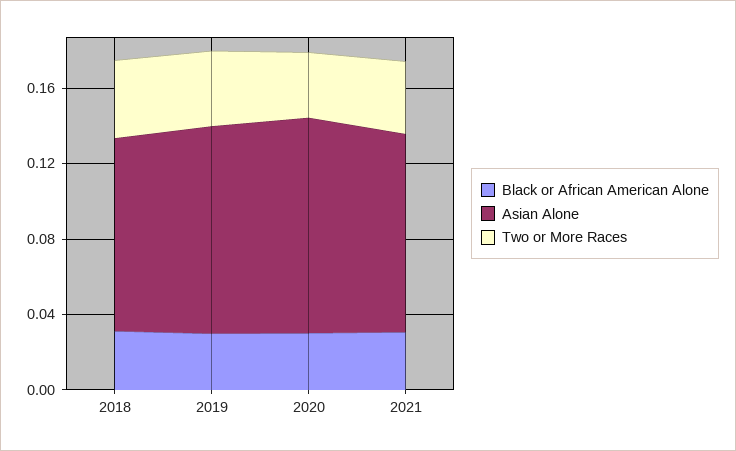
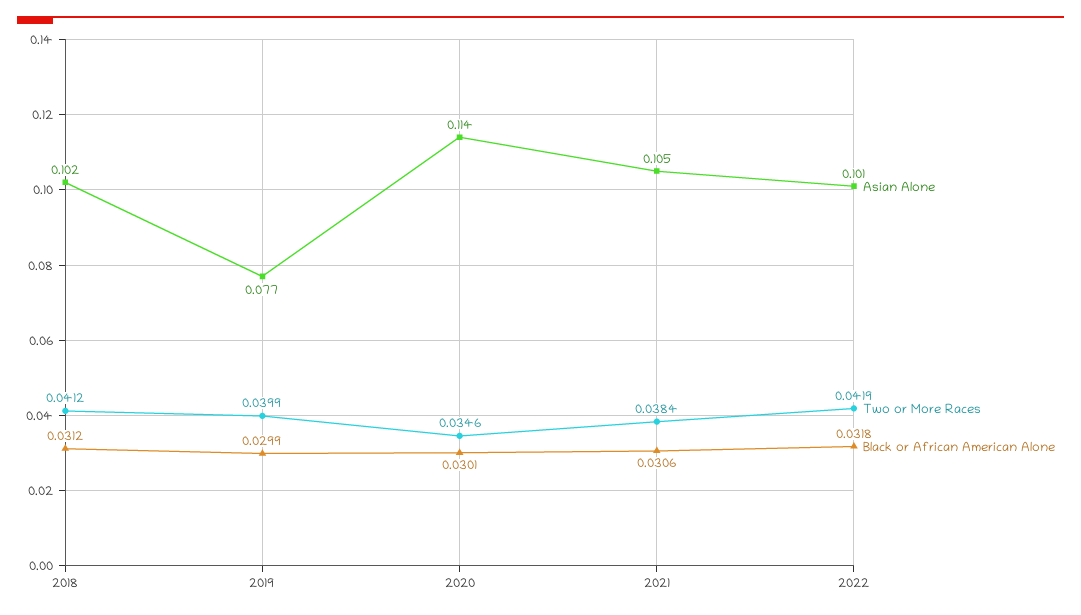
Asian Alone, 2019: 0.11 -> 0.077
Asian Alone, 2022: none -> 0.101
Two or More Races, 2022: none -> 0.0419
Black or African American Alone, 2022: none -> 0.0318

